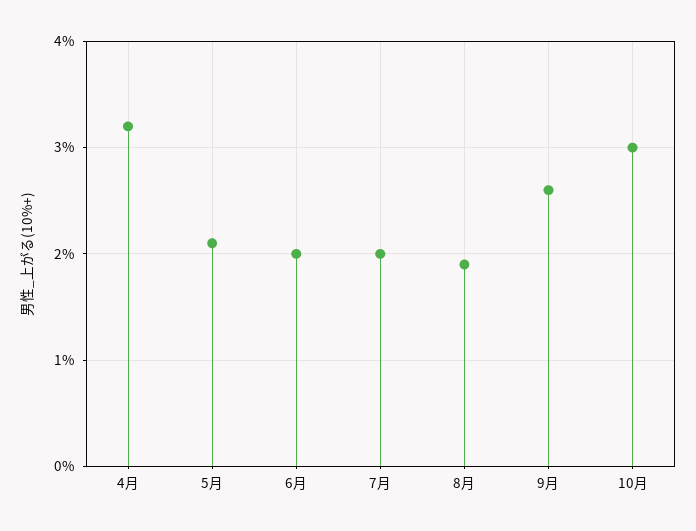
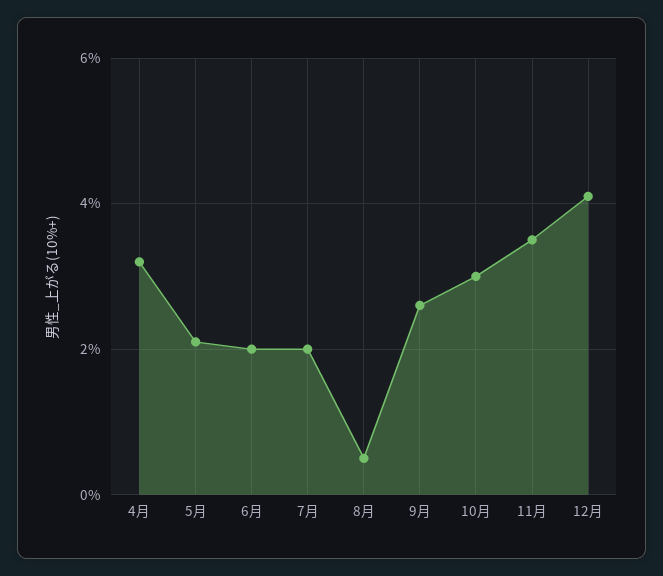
8月: 1.9 -> 0.5
11月: none -> 3.5
12月: none -> 4

